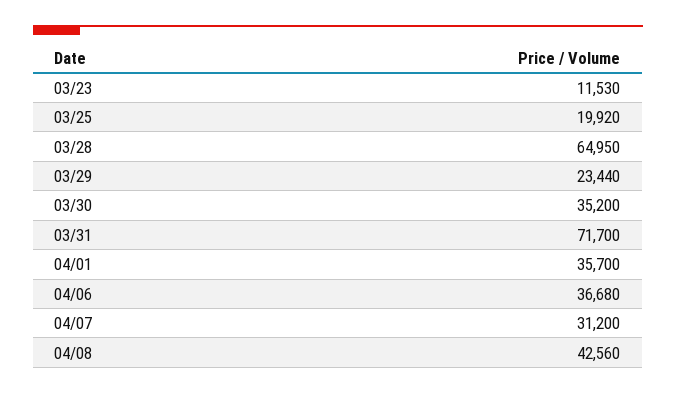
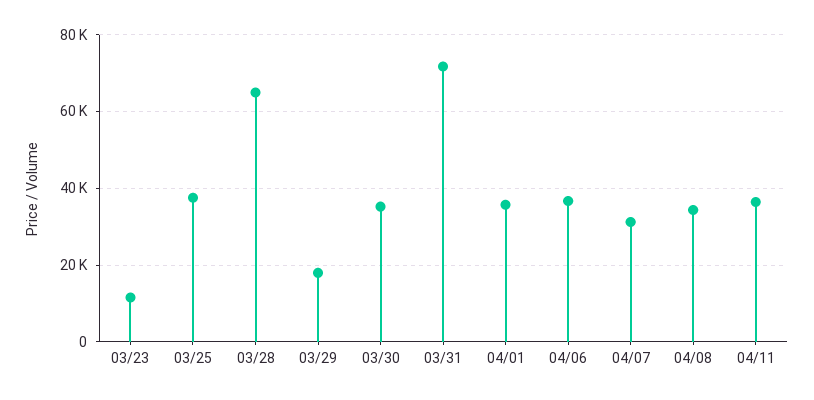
03/25: 19920 -> 38000
03/29: 23440 -> 18000
04/08: 42560 -> 34000
04/11: none -> 36000

